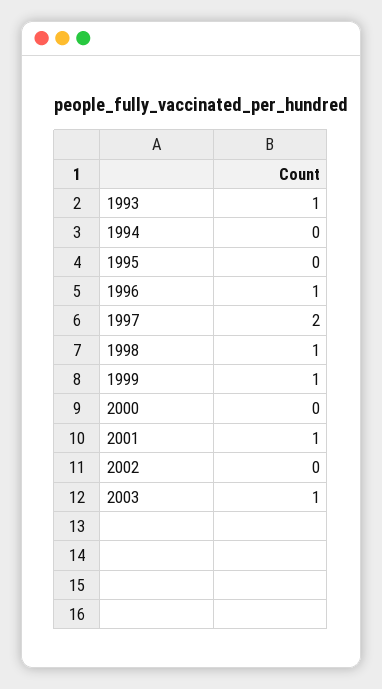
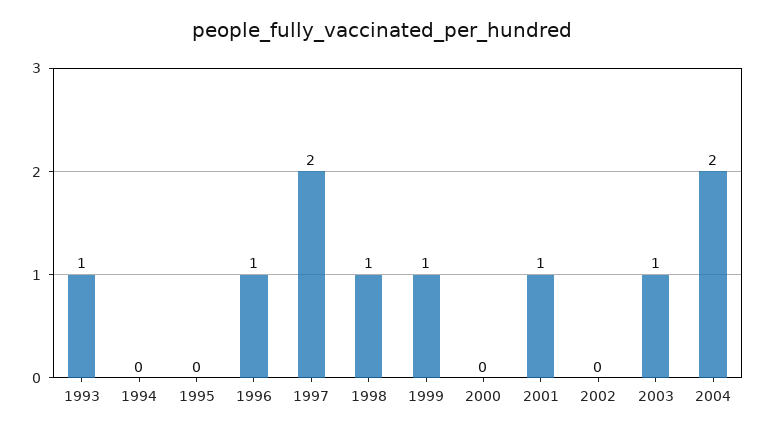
2004: none -> 2

